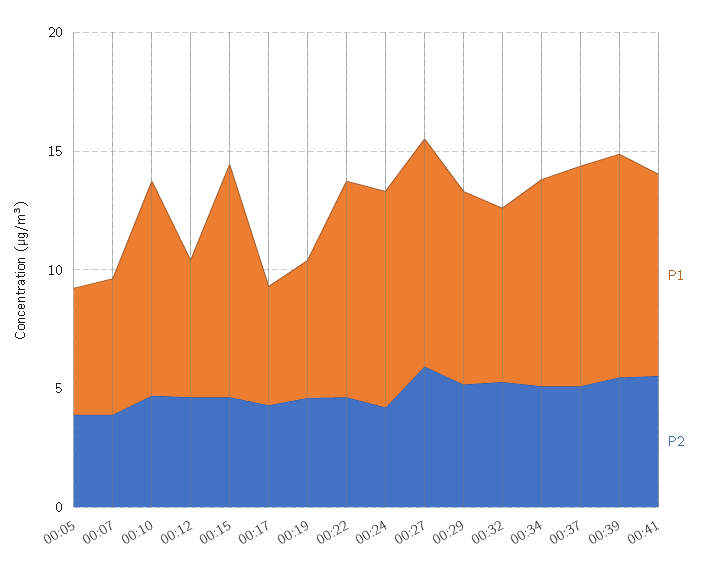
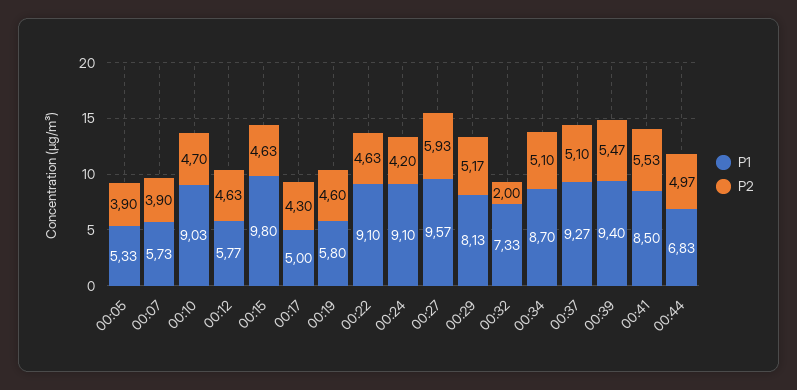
P2, 00:32: 5 -> 2
P1, 00:44: none -> 6.83
P2, 00:44: none -> 4.97

